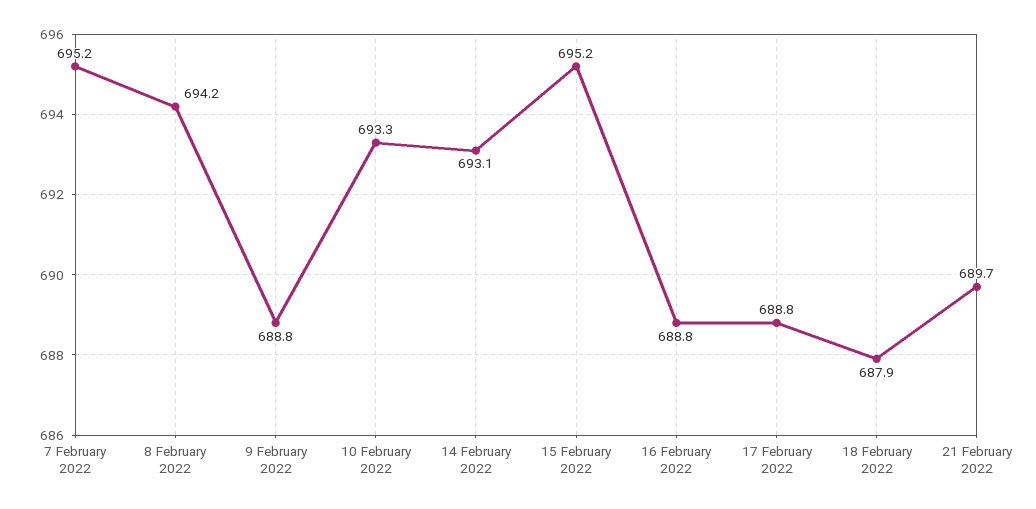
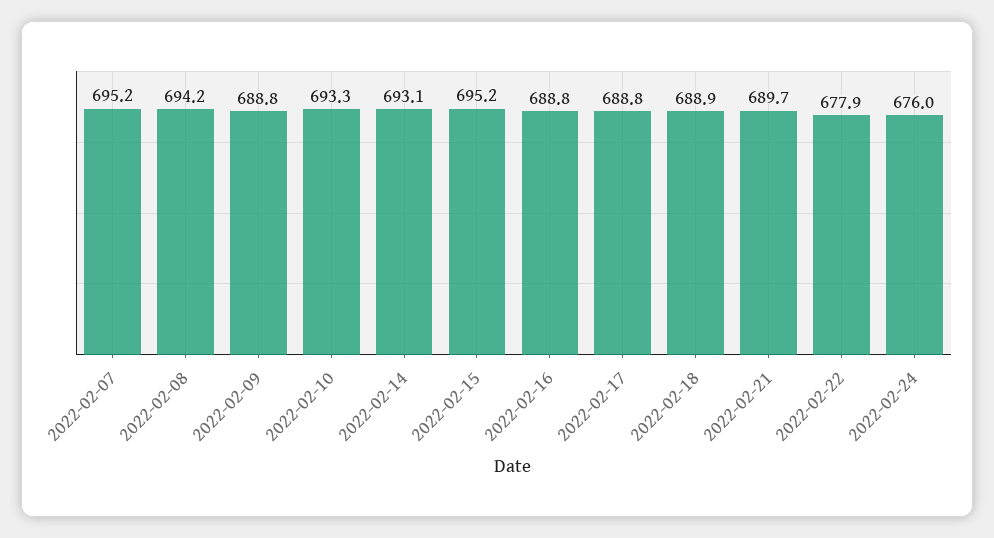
18 February 2022: 687.9 -> 688.9
2022-02-22: none -> 677.9
2022-02-24: none -> 676

